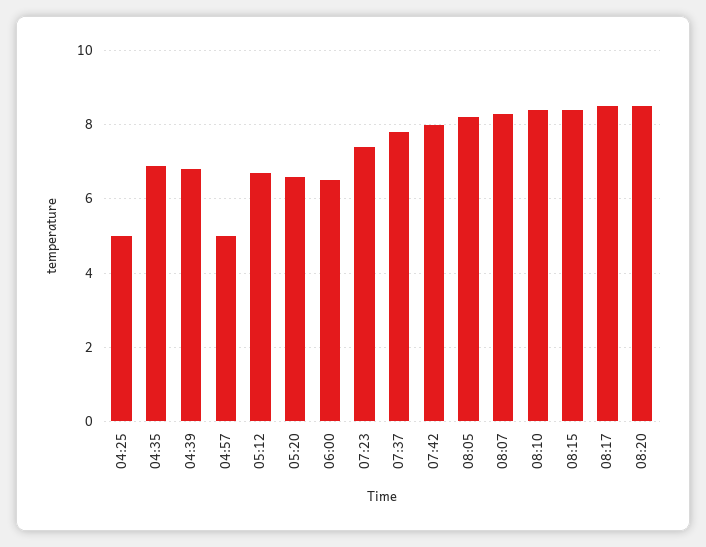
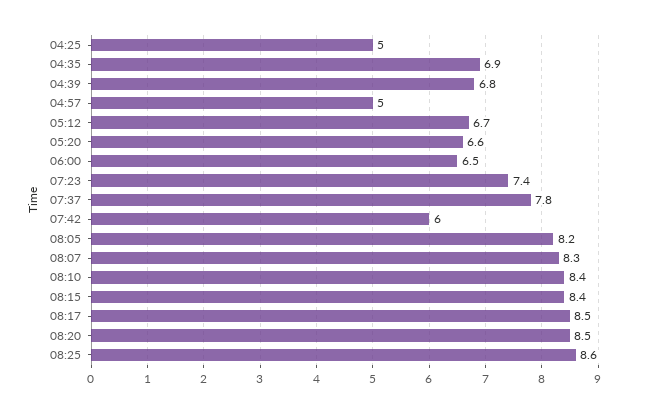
07:42: 8 -> 6
08:25: none -> 8.6

